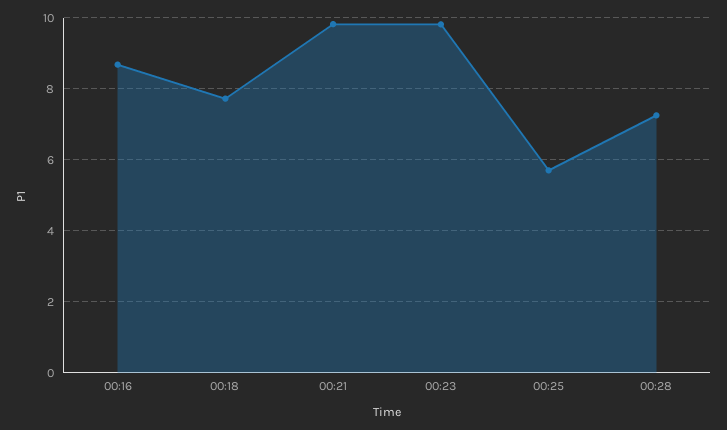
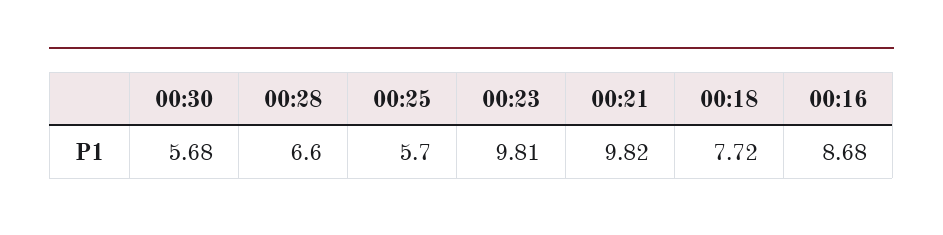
00:28: 7.2 -> 6.6
00:30: none -> 5.68

